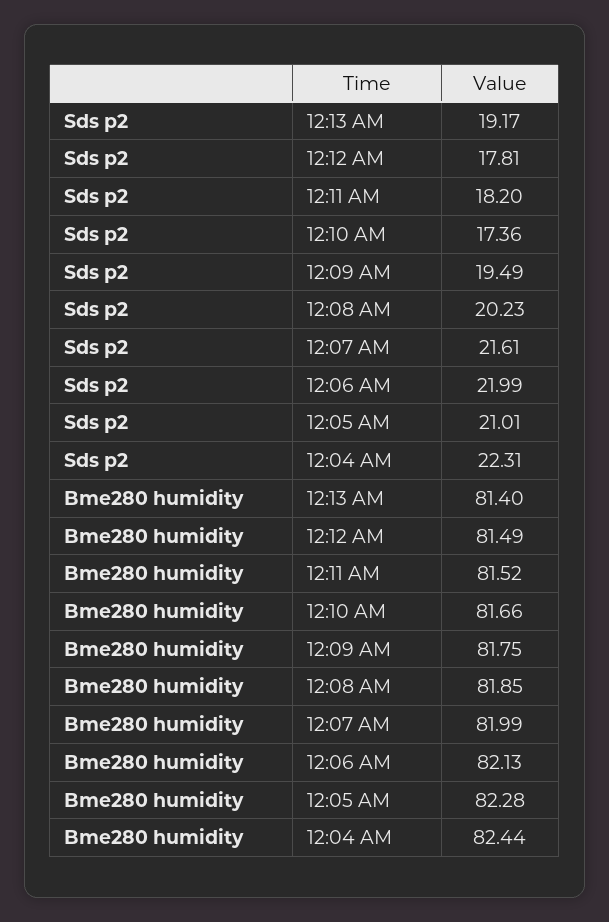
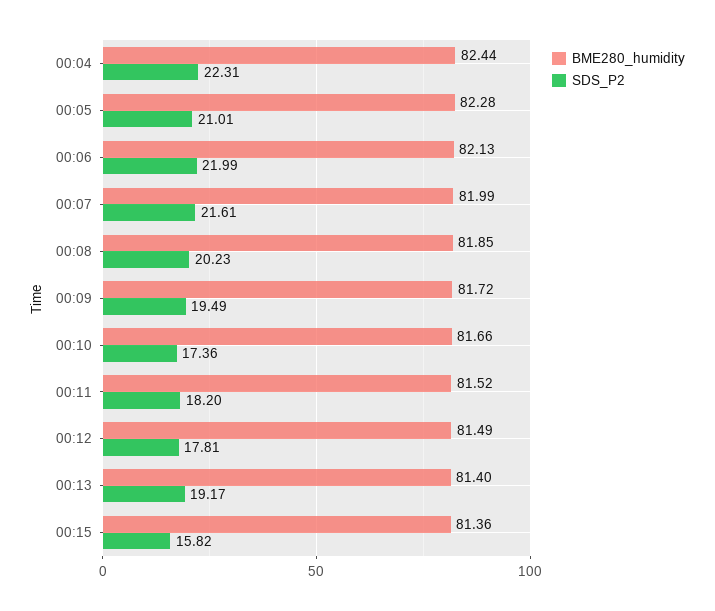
Bme280 humidity, 12:09 AM: 81.75 -> 81.72
Bme280 humidity, 00:15: none -> 81.36
Sds p2, 00:15: none -> 15.82

